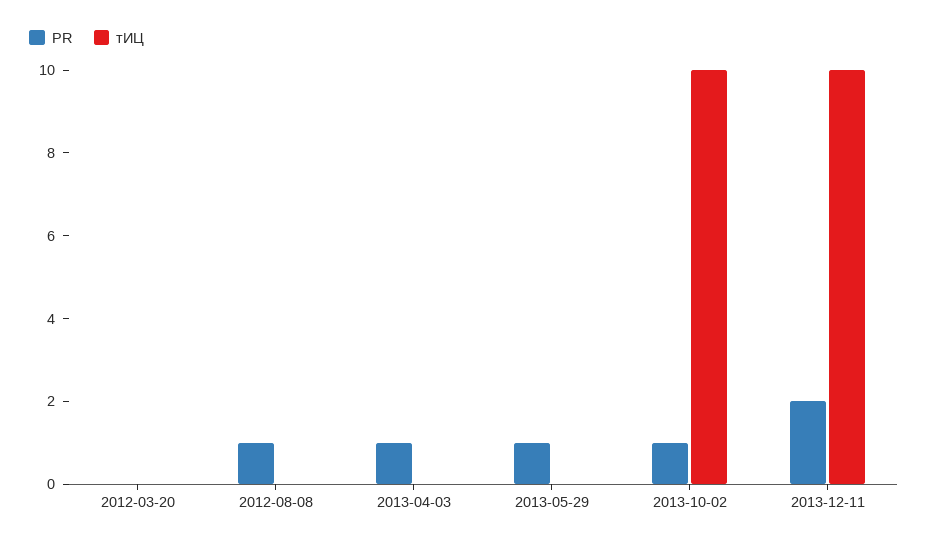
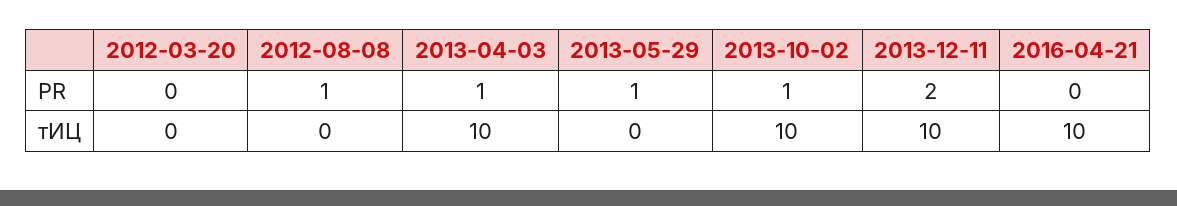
тИЦ, 2013-04-03: 0 -> 10
PR, 2016-04-21: none -> 0
тИЦ, 2016-04-21: none -> 10

